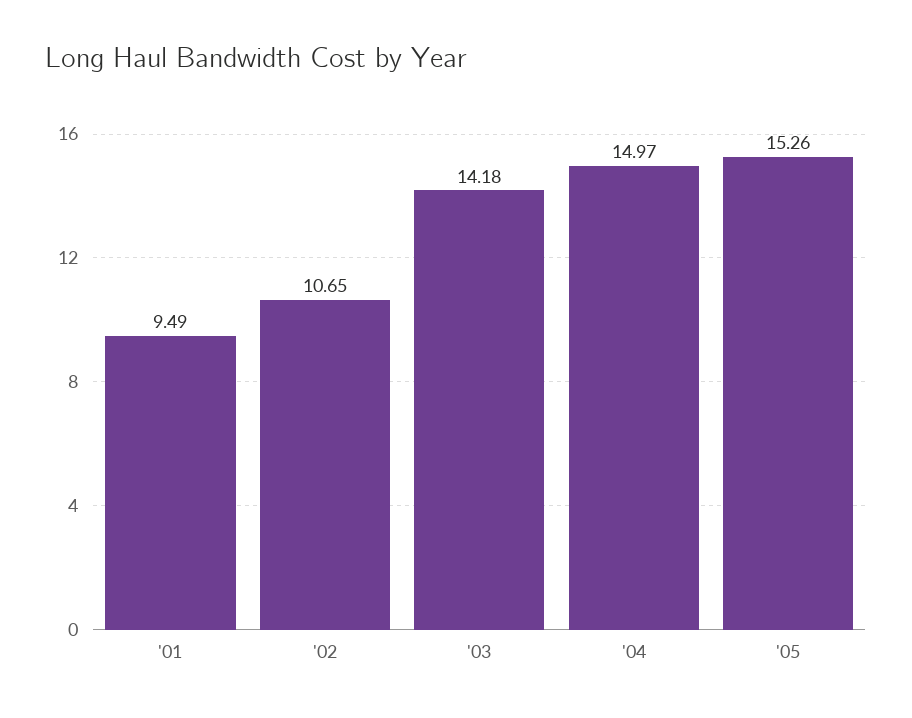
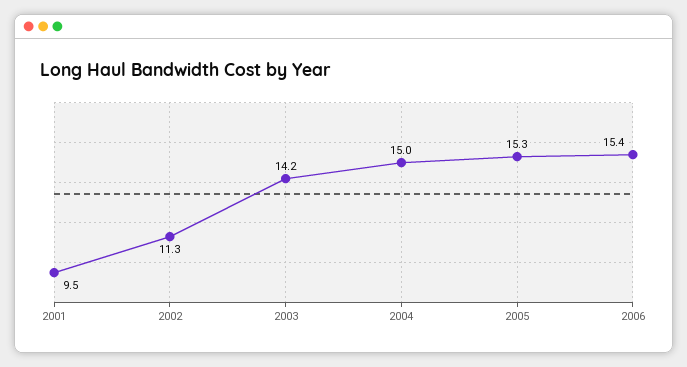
'02: 10.65 -> 11.3
2006: none -> 15.4

